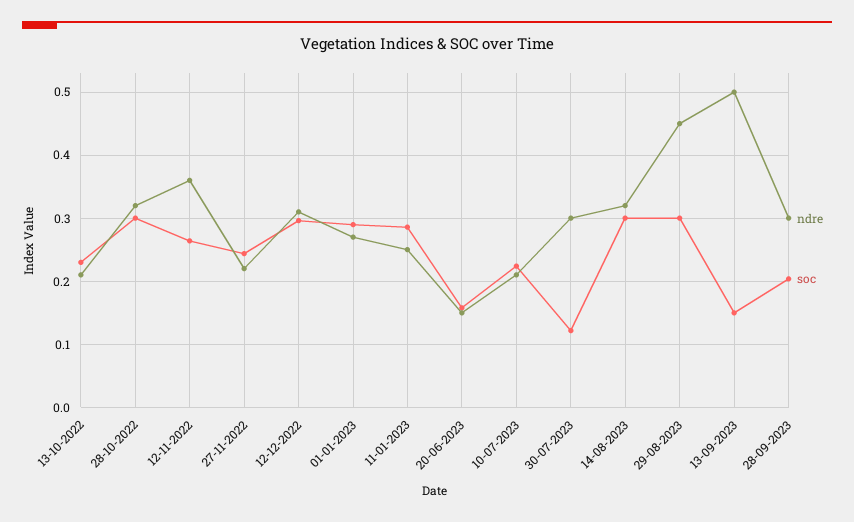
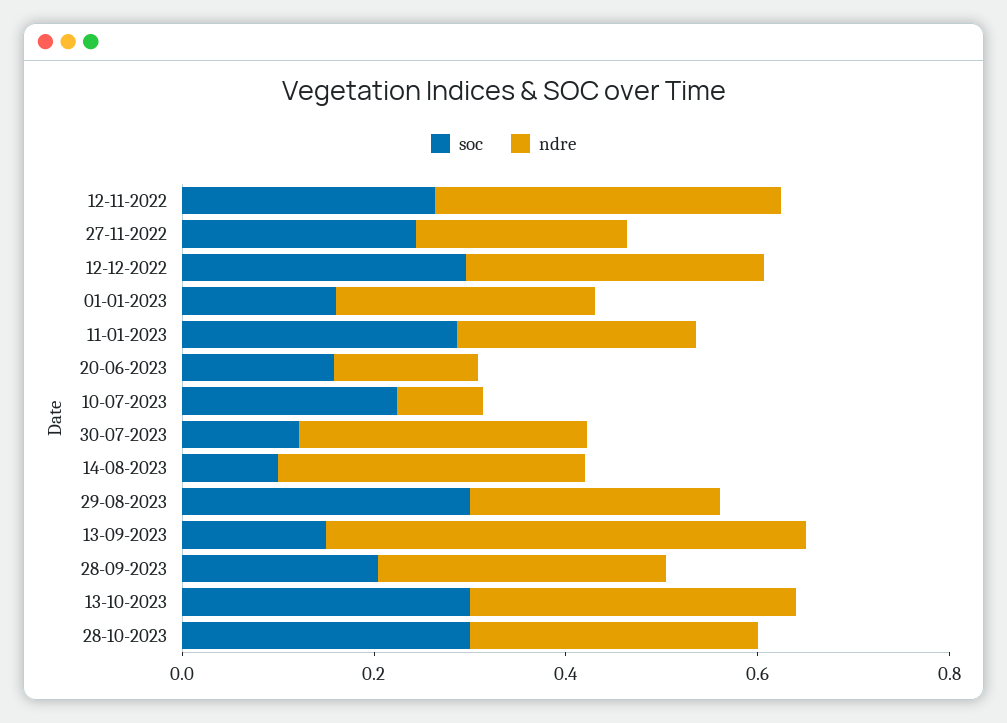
ndre, 13-10-2022: 0.21 -> none
soc, 13-10-2022: 0.23 -> none
ndre, 28-10-2022: 0.32 -> none
soc, 28-10-2022: 0.3 -> none
soc, 01-01-2023: 0.29 -> 0.15
ndre, 10-07-2023: 0.21 -> 0.1
soc, 14-08-2023: 0.3 -> 0.1
ndre, 29-08-2023: 0.45 -> 0.25
soc, 13-10-2023: none -> 0.3
ndre, 13-10-2023: none -> 0.35
soc, 28-10-2023: none -> 0.3
ndre, 28-10-2023: none -> 0.3

